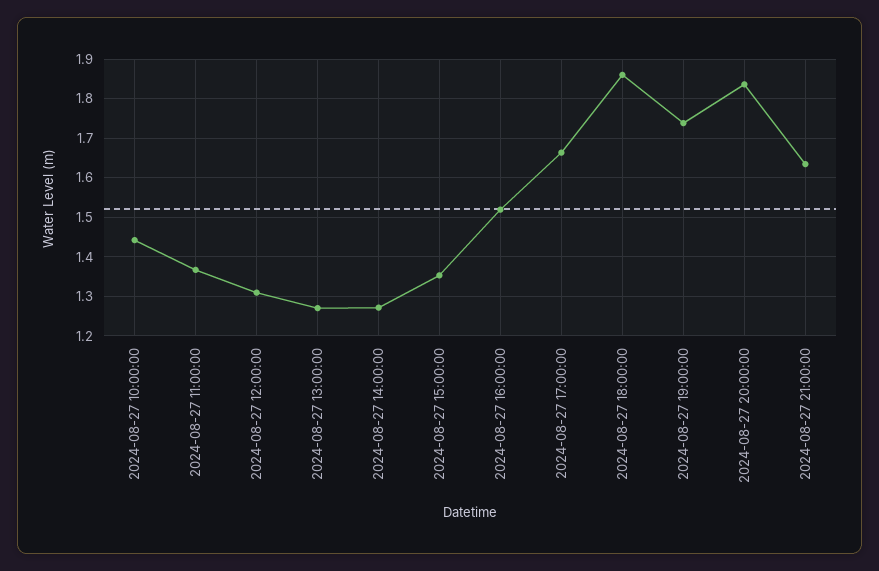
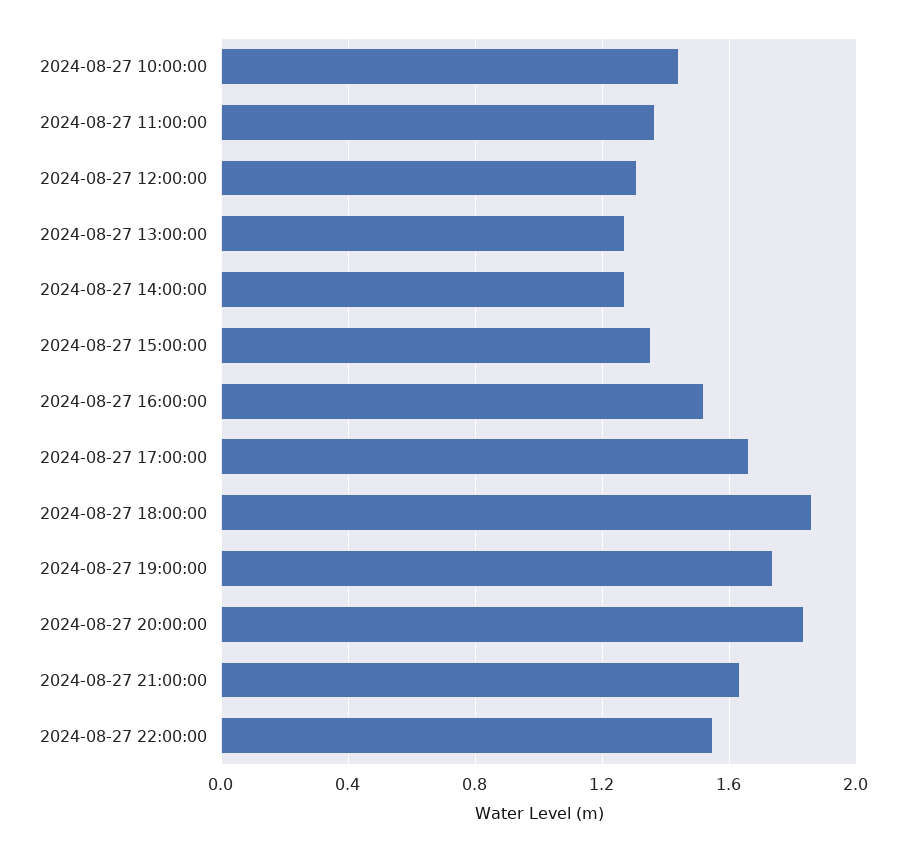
2024-08-27 22:00:00: none -> 1.55

